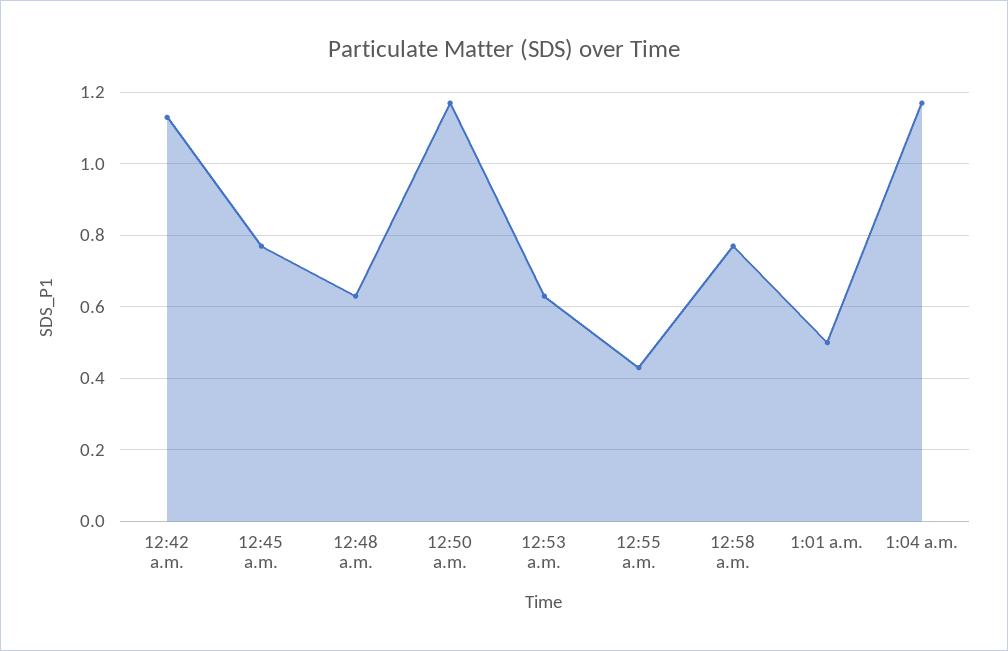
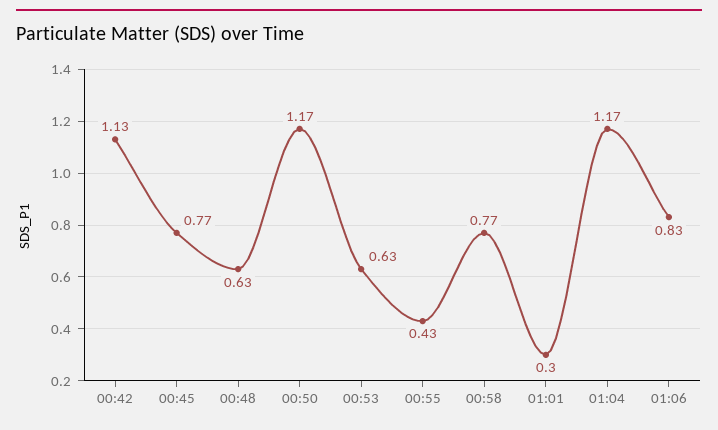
1:01 a.m.: 0.5 -> 0.3
01:06: none -> 0.83

